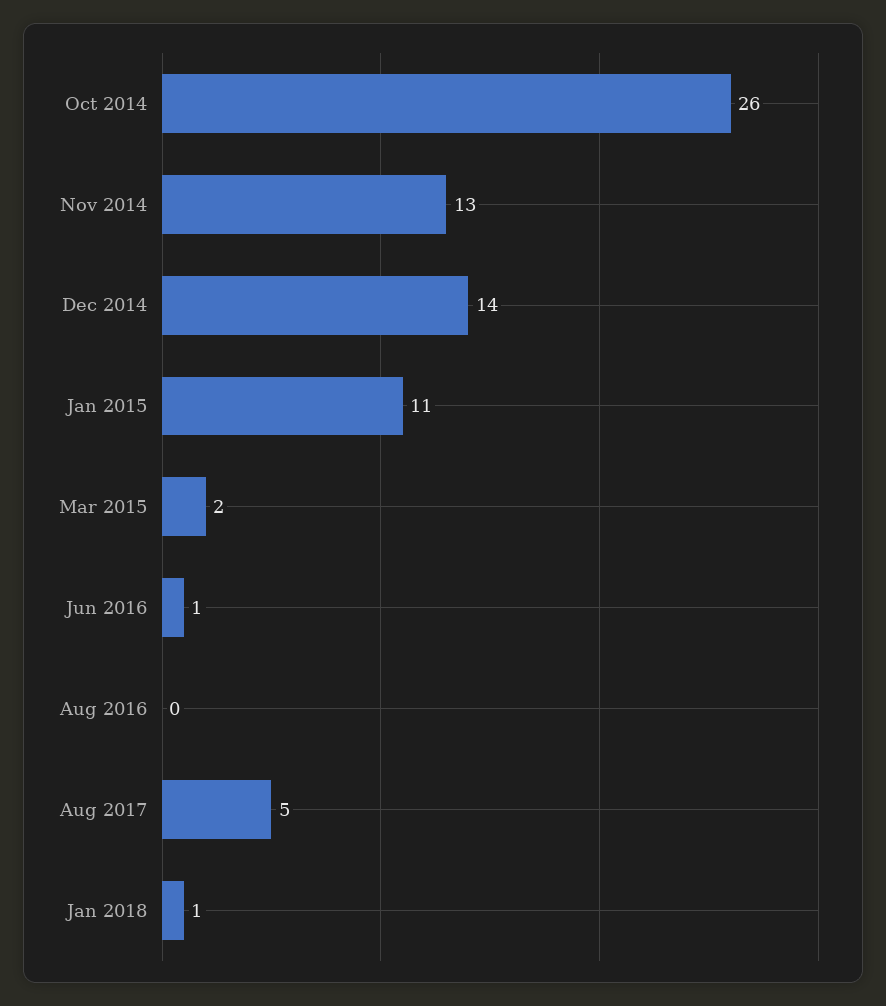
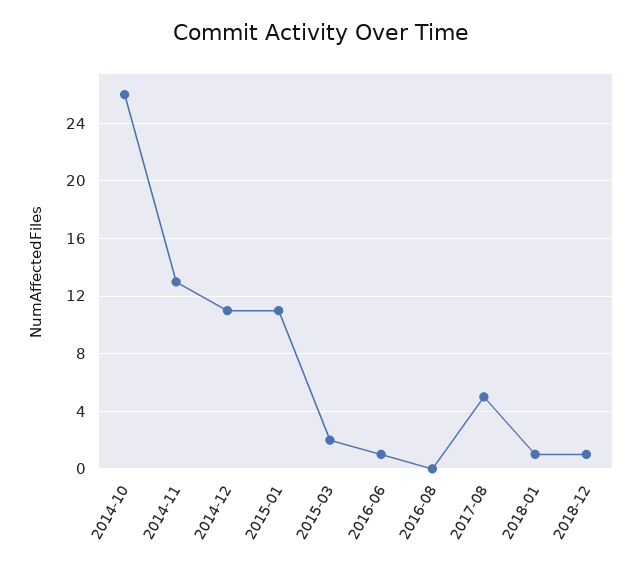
Dec 2014: 14 -> 11
2018-12: none -> 1

